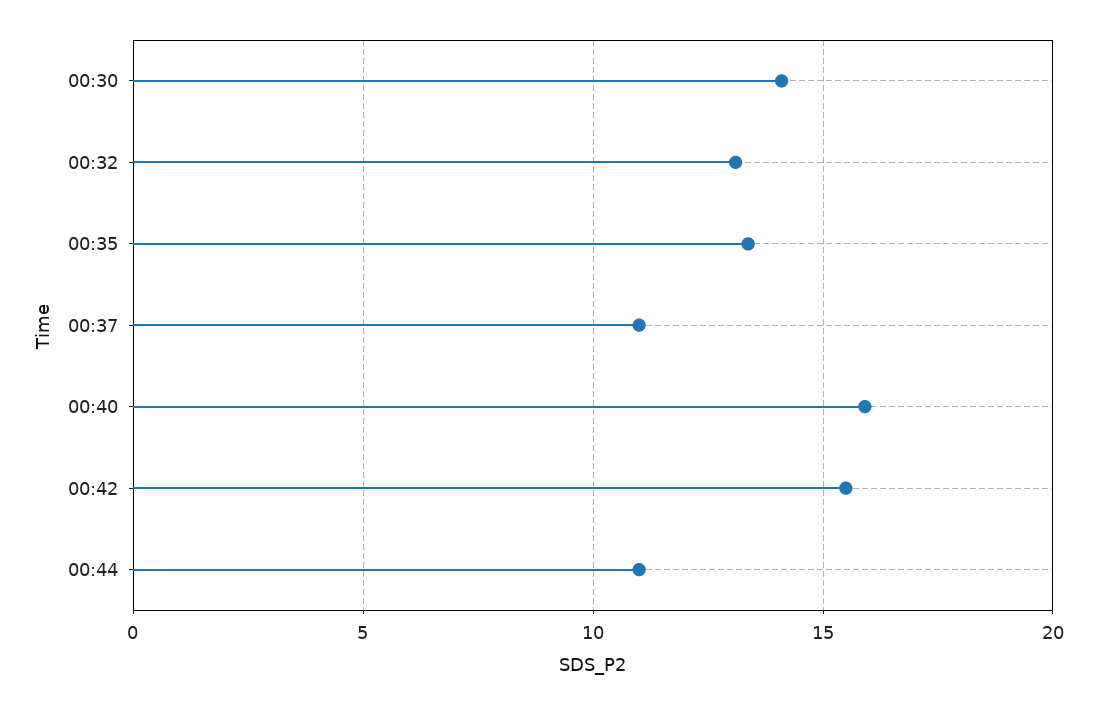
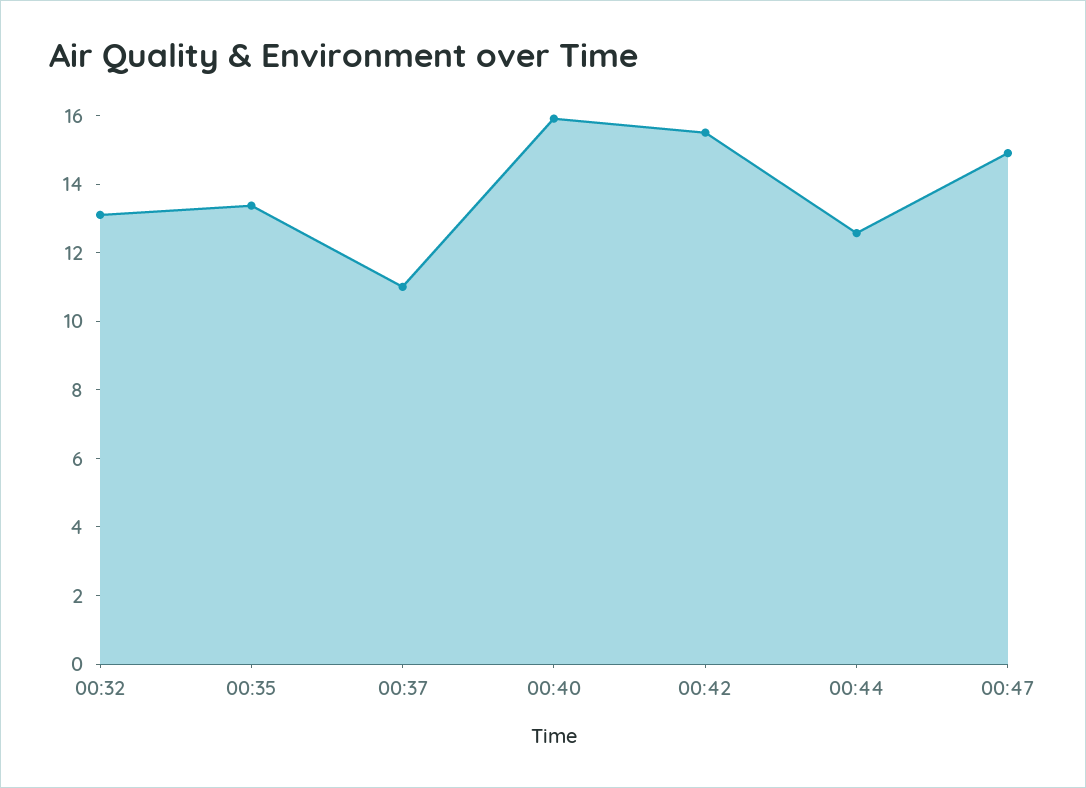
00:30: 14 -> none
00:44: 11 -> 12.5
00:47: none -> 15

